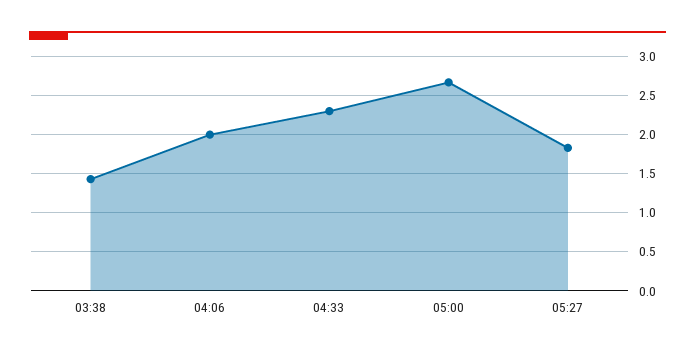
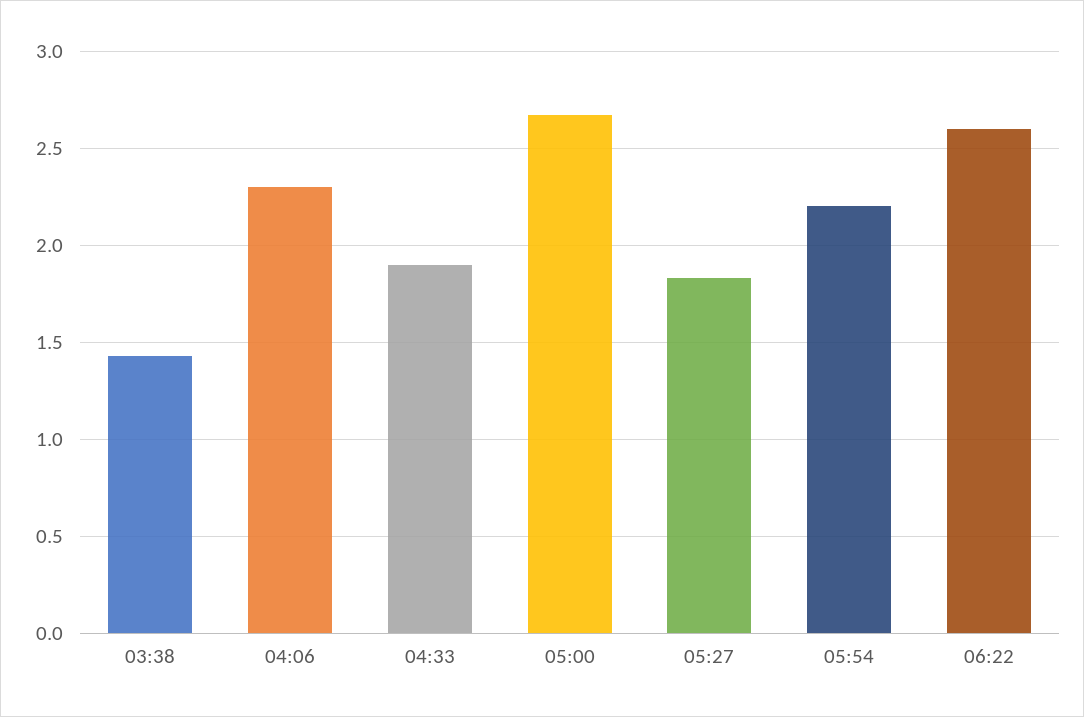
04:06: 2 -> 2.3
04:33: 2.3 -> 1.9
05:54: none -> 2.2
06:22: none -> 2.6

